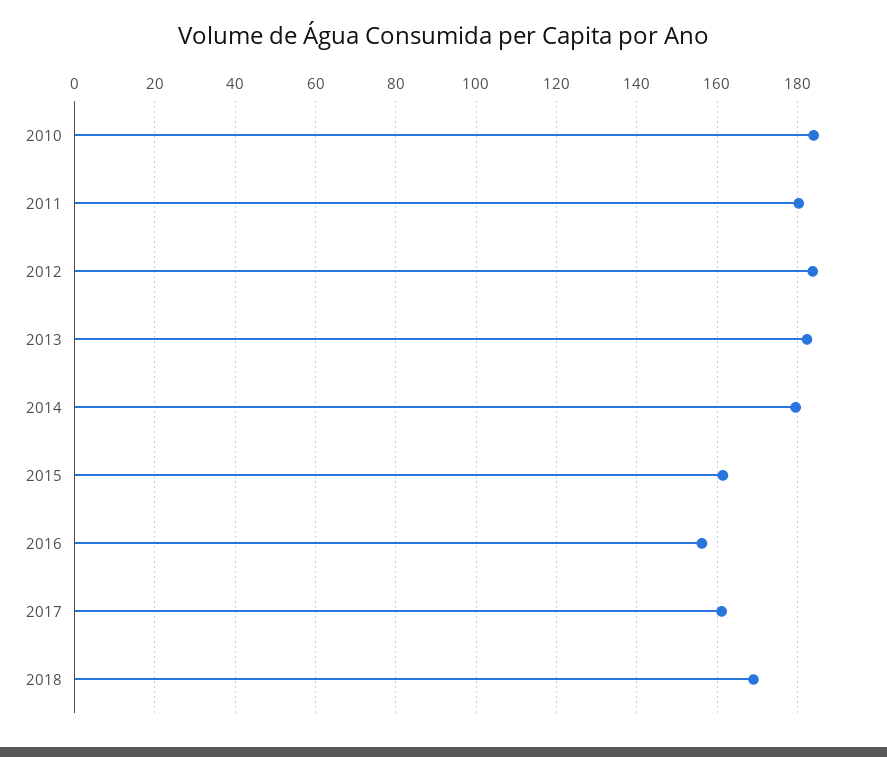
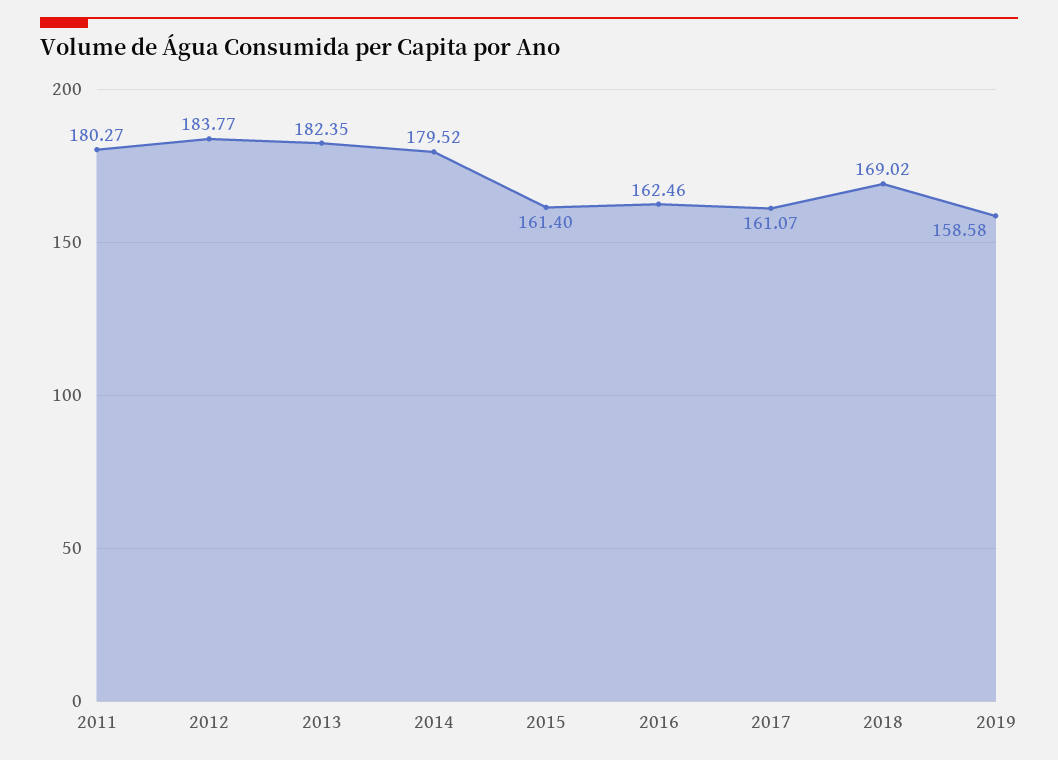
2010: 184 -> none
2016: 156 -> 162.46
2019: none -> 158.58

